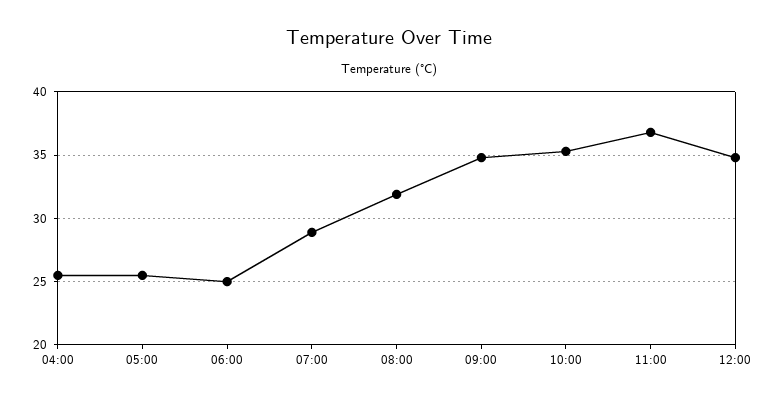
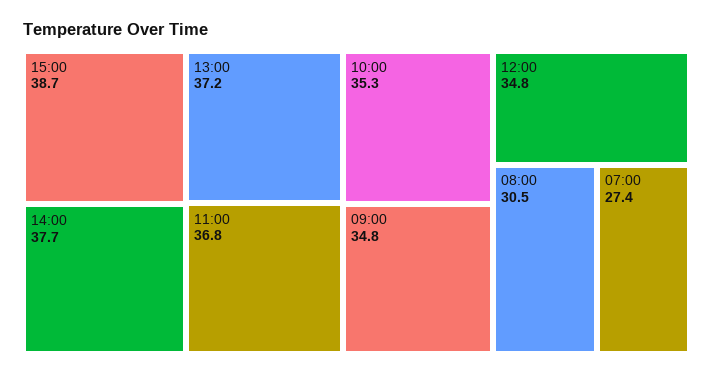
04:00: 25.5 -> none
05:00: 25.5 -> none
06:00: 25 -> none
07:00: 29 -> 27.4
08:00: 32 -> 30.5
15:00: none -> 38.7
14:00: none -> 37.7
13:00: none -> 37.2

